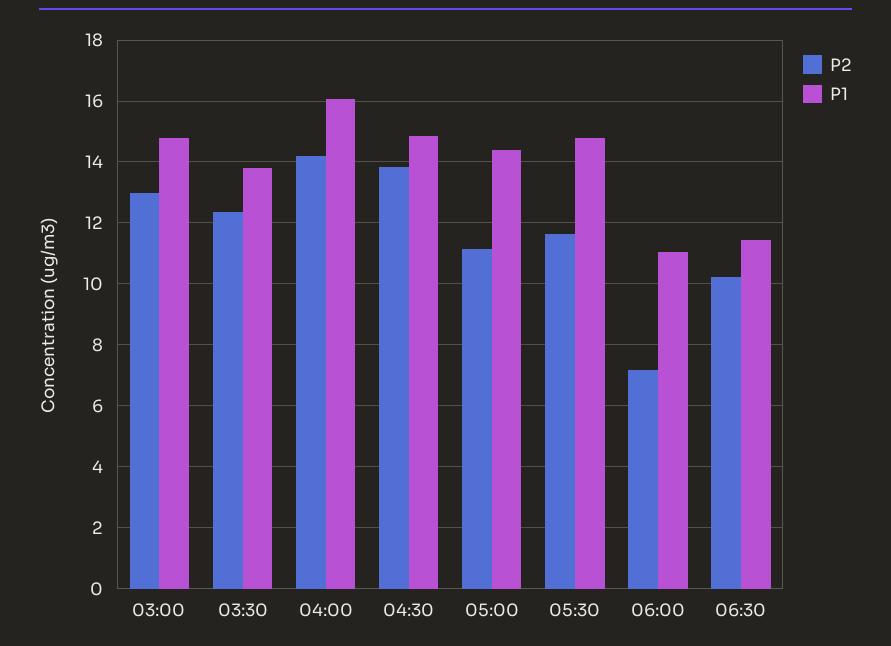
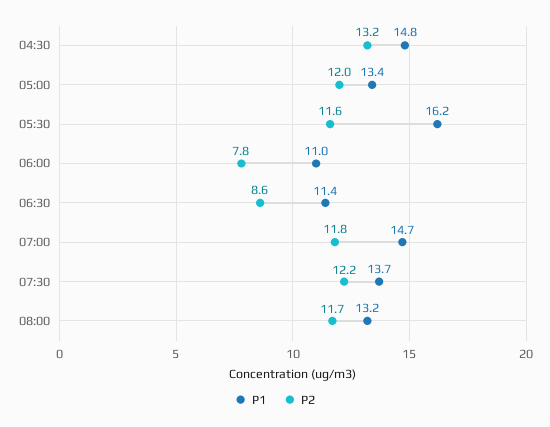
P2, 03:00: 13 -> none
P1, 03:00: 14.8 -> none
P2, 03:30: 12.4 -> none
P1, 03:30: 13.8 -> none
P2, 04:00: 14.2 -> none
P1, 04:00: 16 -> none
P2, 04:30: 13.8 -> 13.2
P2, 05:00: 11.2 -> 12
P1, 05:00: 14.4 -> 13.4
P1, 05:30: 14.8 -> 16.2
P2, 06:00: 7.2 -> 7.8
P2, 06:30: 10.2 -> 8.6
P1, 07:00: none -> 14.7
P2, 07:00: none -> 11.8
P1, 07:30: none -> 13.7
P2, 07:30: none -> 12.2
P1, 08:00: none -> 13.2
P2, 08:00: none -> 11.7

